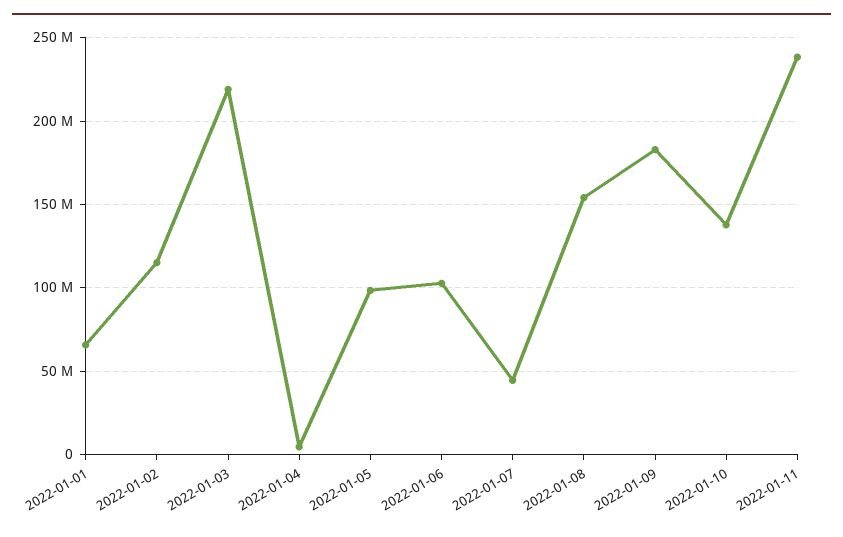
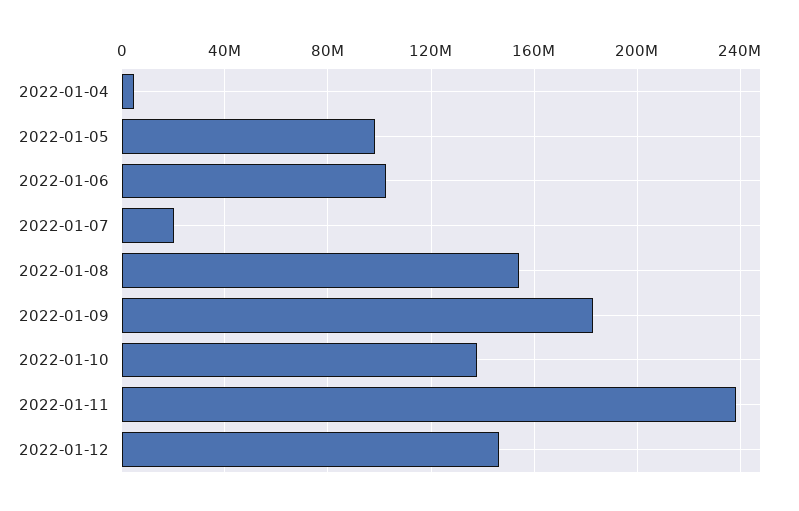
2022-01-01: 65000000 -> none
2022-01-02: 115000000 -> none
2022-01-03: 220000000 -> none
2022-01-07: 45000000 -> 20000000
2022-01-12: none -> 145000000

